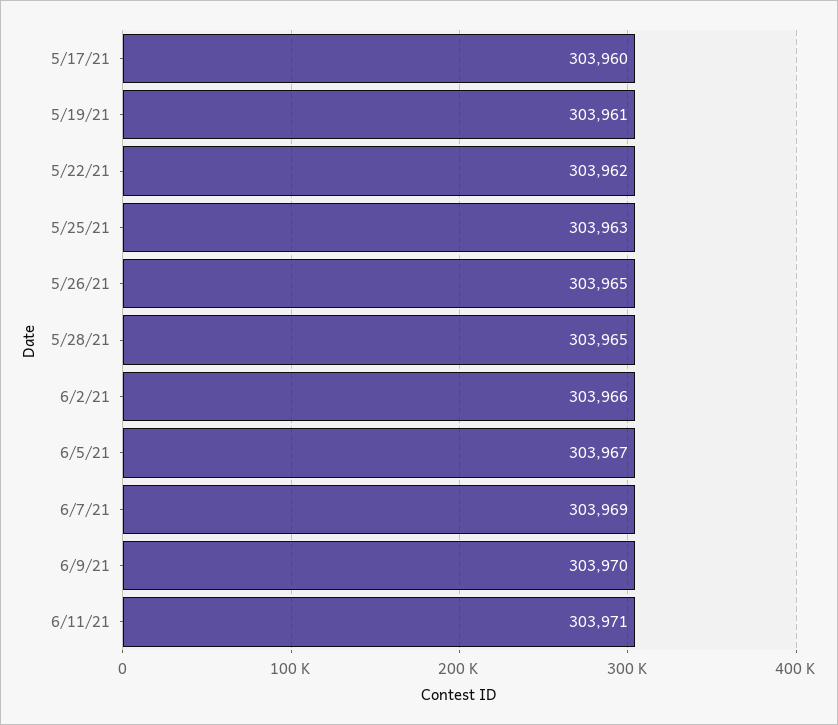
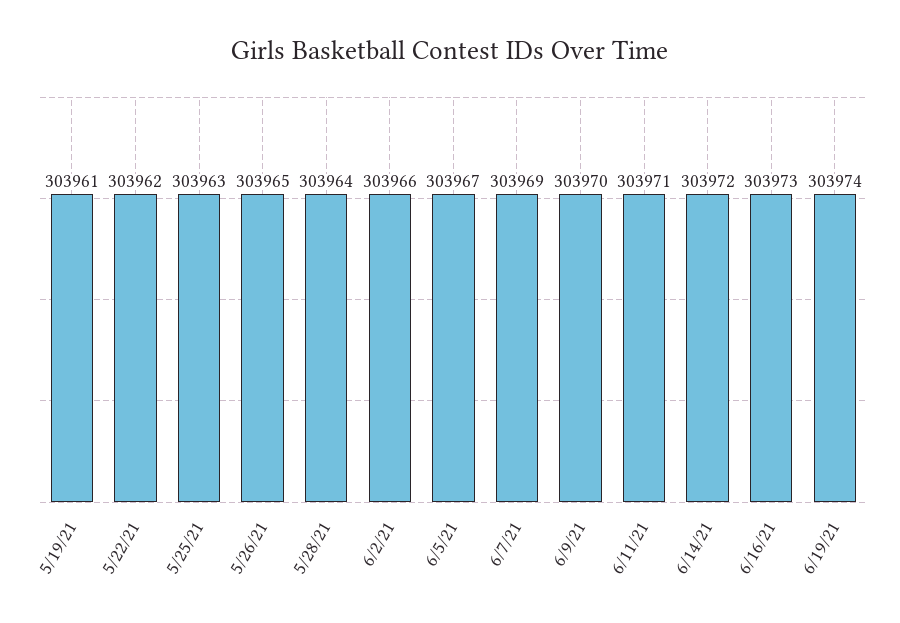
5/17/21: 303960 -> none
5/28/21: 303965 -> 303964
6/14/21: none -> 303972
6/16/21: none -> 303973
6/19/21: none -> 303974

